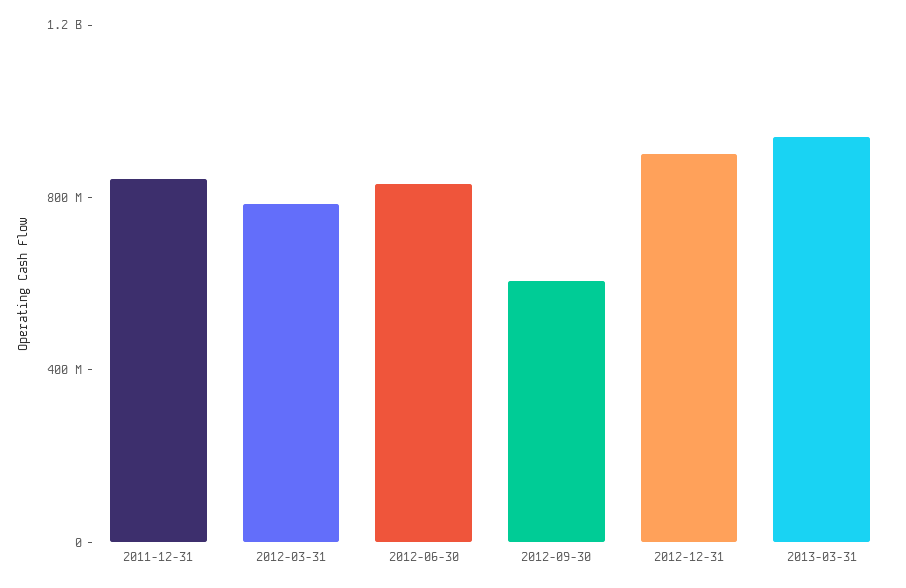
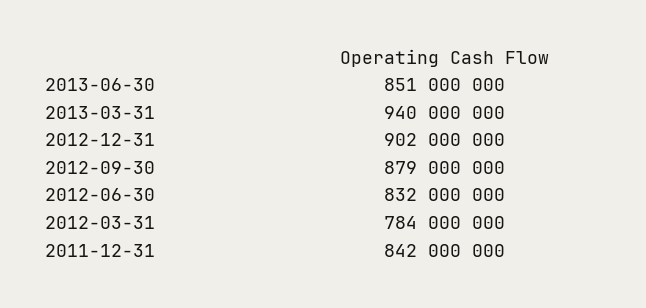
2012-09-30: 600000000 -> 879000000
2013-06-30: none -> 851000000

